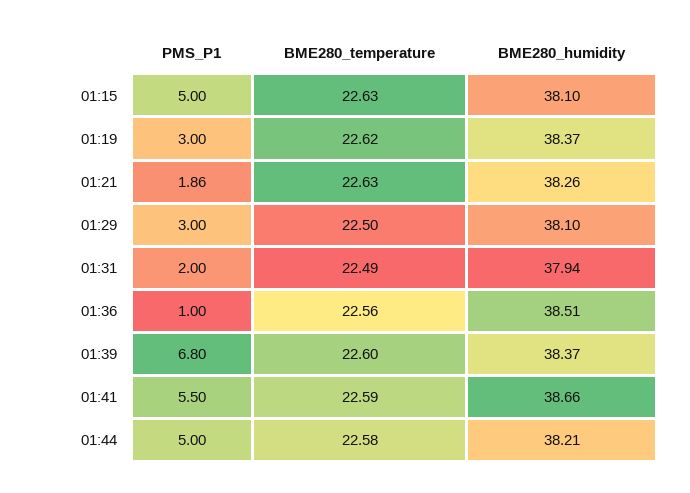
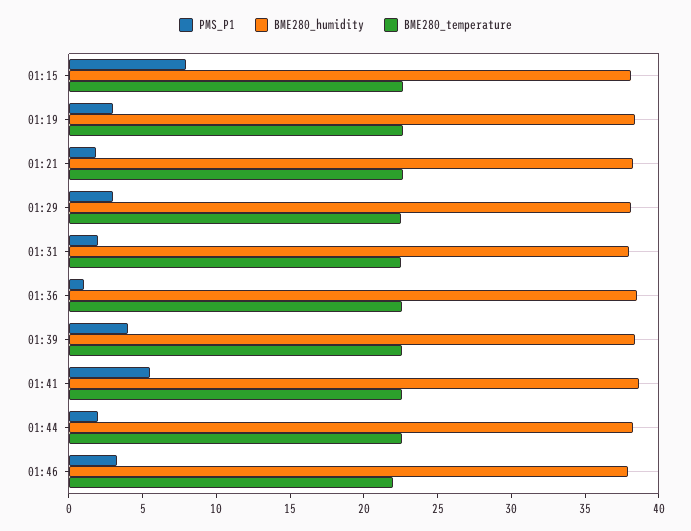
PMS_P1, 01:15: 5 -> 8
PMS_P1, 01:39: 6.8 -> 4
PMS_P1, 01:44: 5 -> 2
PMS_P1, 01:46: none -> 3
BME280_humidity, 01:46: none -> 38
BME280_temperature, 01:46: none -> 22

